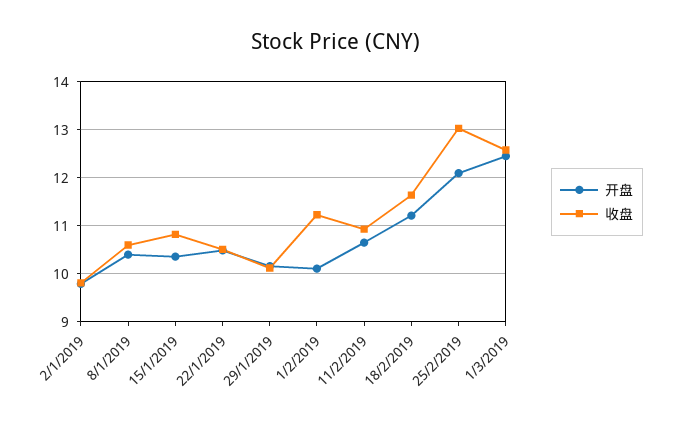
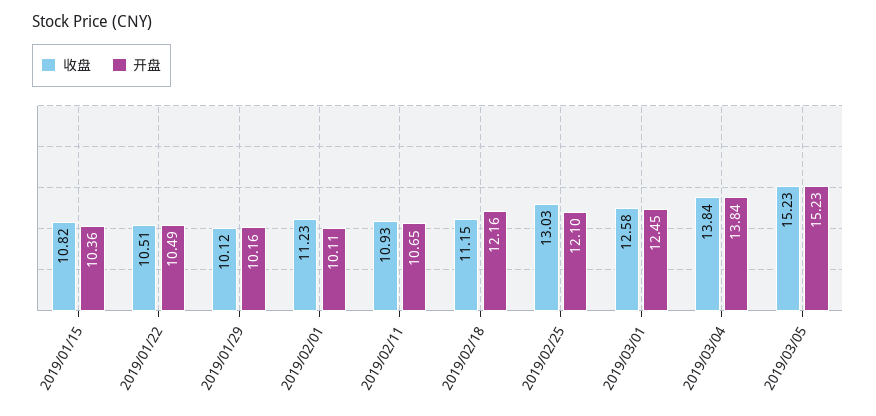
开盘, 2/1/2019: 9.8 -> none
收盘, 2/1/2019: 9.8 -> none
开盘, 8/1/2019: 10.4 -> none
收盘, 8/1/2019: 10.6 -> none
开盘, 18/2/2019: 11.2 -> 12.16
收盘, 18/2/2019: 11.6 -> 11.15
收盘, 2019/03/04: none -> 13.84
开盘, 2019/03/04: none -> 13.84
收盘, 2019/03/05: none -> 15.23
开盘, 2019/03/05: none -> 15.23

